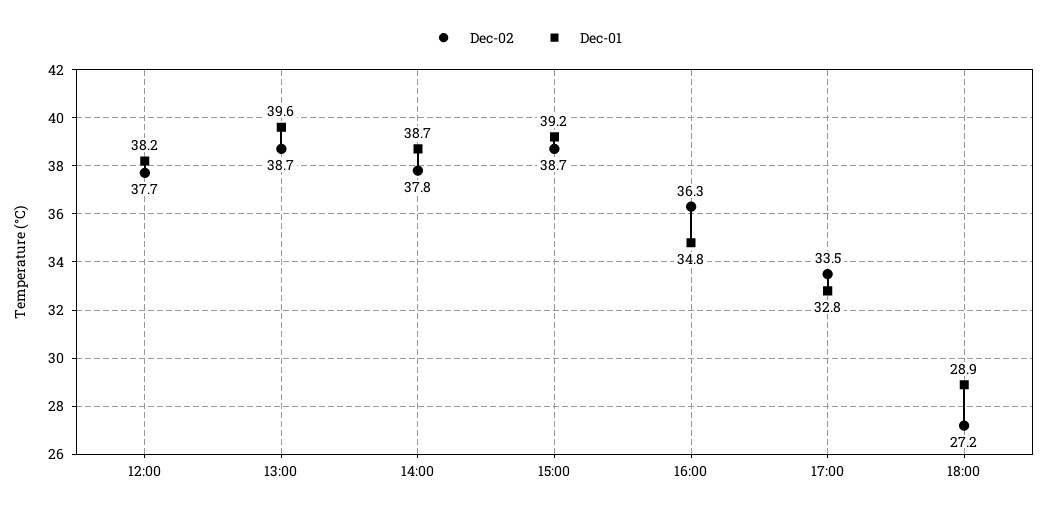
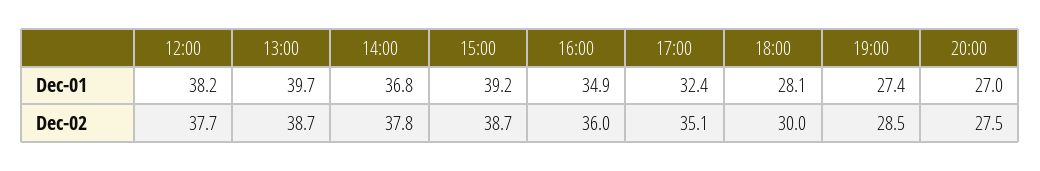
Dec-01, 13:00: 39.6 -> 39.7
Dec-01, 14:00: 38.7 -> 36.8
Dec-02, 16:00: 36.3 -> 36
Dec-01, 16:00: 34.8 -> 34.9
Dec-02, 17:00: 33.5 -> 35.1
Dec-01, 17:00: 32.8 -> 32.4
Dec-02, 18:00: 27.2 -> 30
Dec-01, 18:00: 28.9 -> 28.1
Dec-01, 19:00: none -> 27.4
Dec-01, 20:00: none -> 27
Dec-02, 19:00: none -> 28.5
Dec-02, 20:00: none -> 27.5

